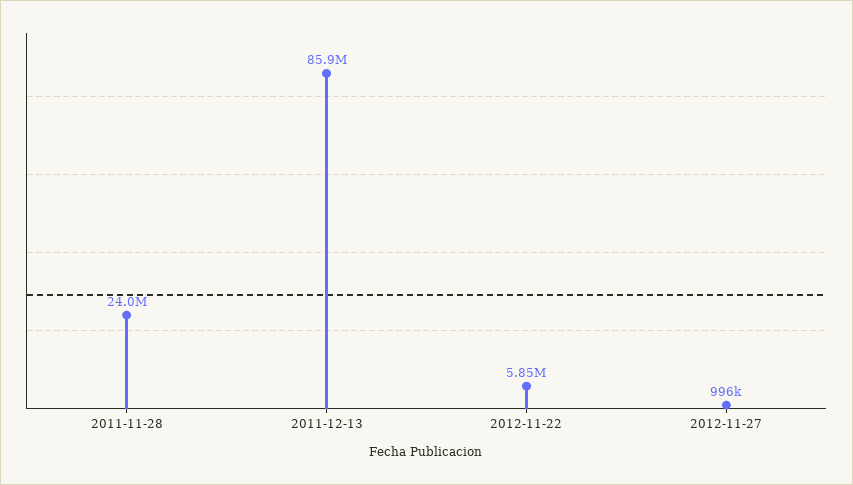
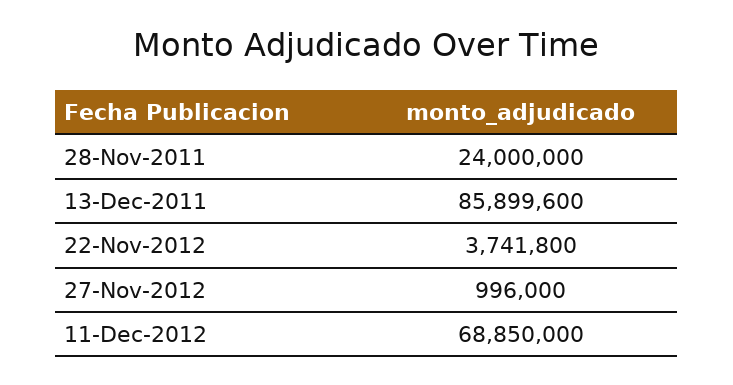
2012-11-22: 5850000 -> 3741800
11-Dec-2012: none -> 68850000

